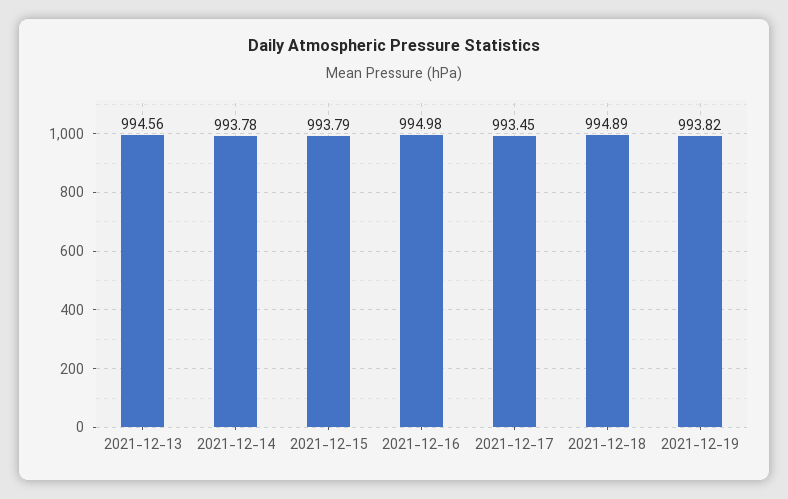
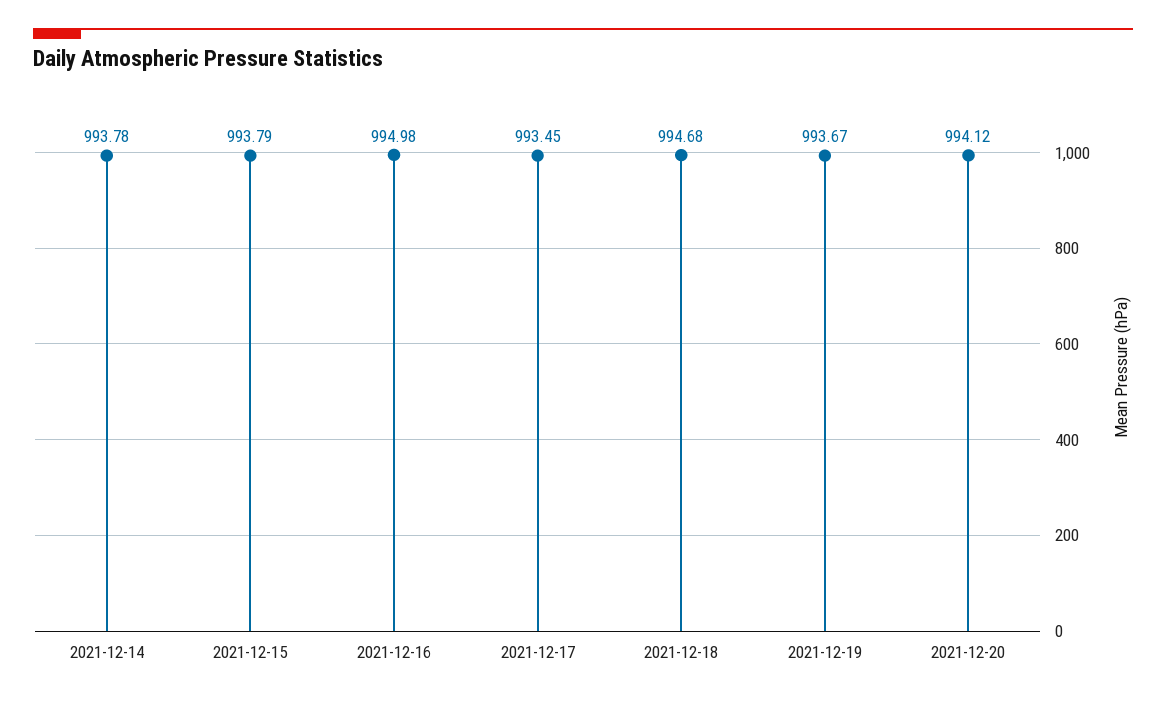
2021-12-13: 994.56 -> none
2021-12-18: 994.89 -> 994.68
2021-12-19: 993.82 -> 993.67
2021-12-20: none -> 994.12

